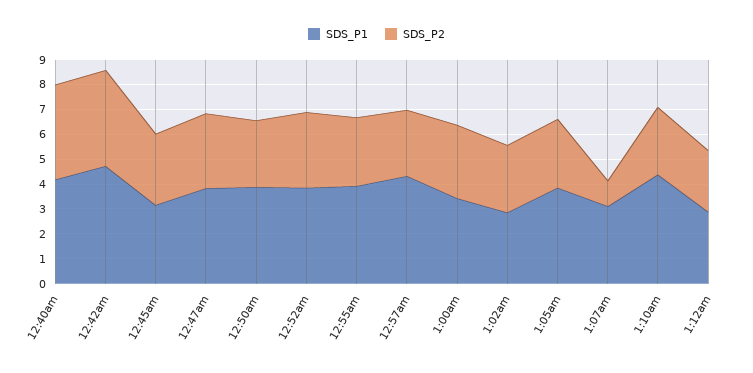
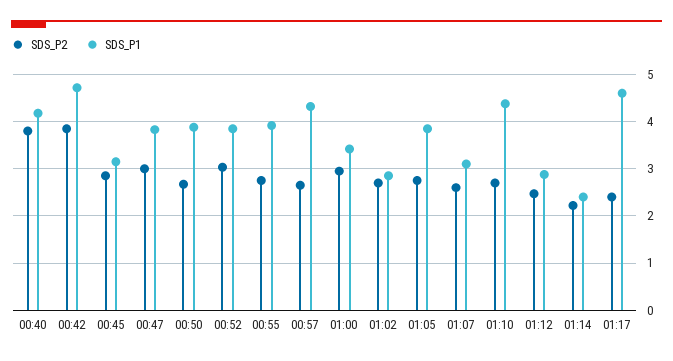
SDS_P2, 1:07am: 1 -> 2.6
SDS_P2, 01:14: none -> 2.2
SDS_P1, 01:14: none -> 2.4
SDS_P2, 01:17: none -> 2.4
SDS_P1, 01:17: none -> 4.6

